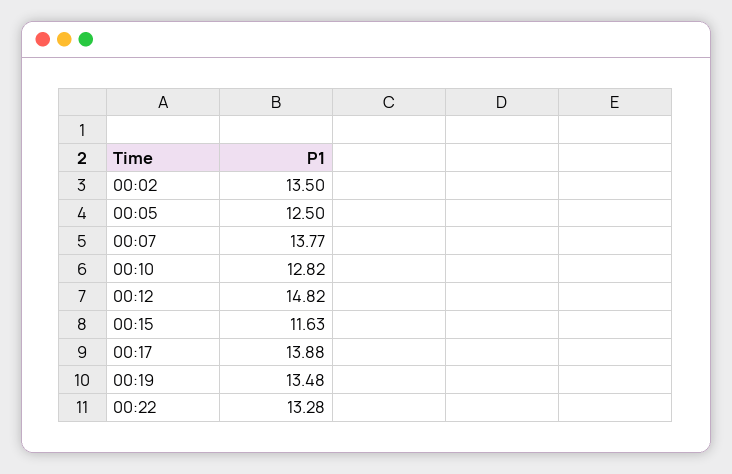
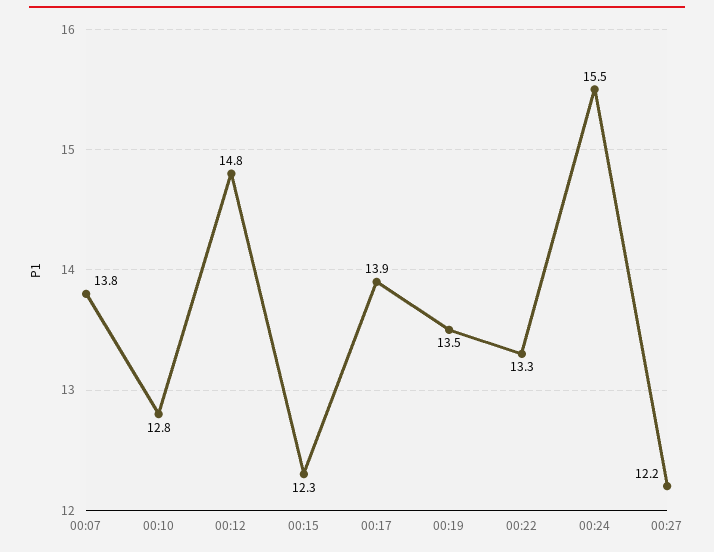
00:02: 13.5 -> none
00:05: 12.5 -> none
00:15: 11.63 -> 12.3
00:24: none -> 15.5
00:27: none -> 12.2

